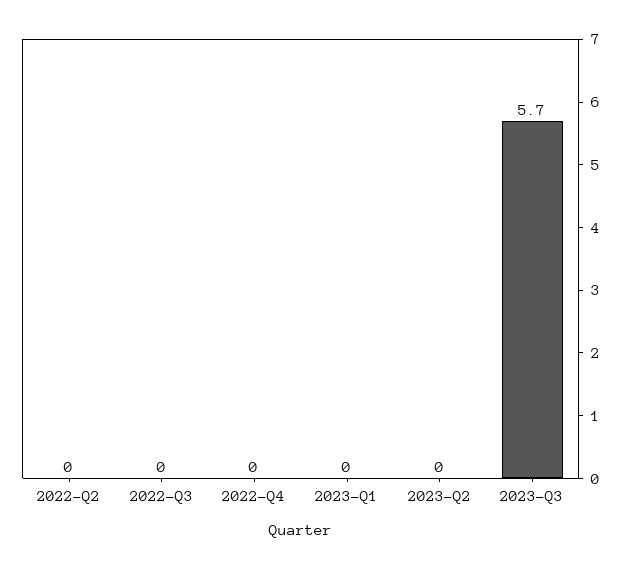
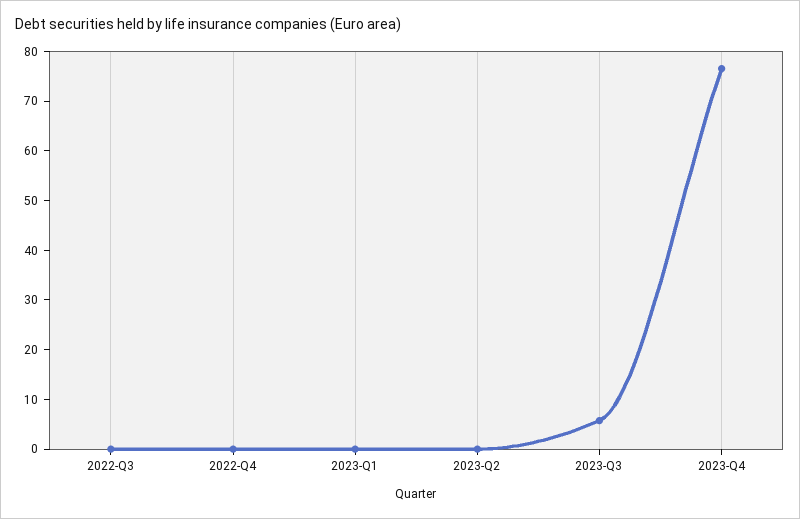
2022-Q2: 0 -> none
2023-Q4: none -> 76

